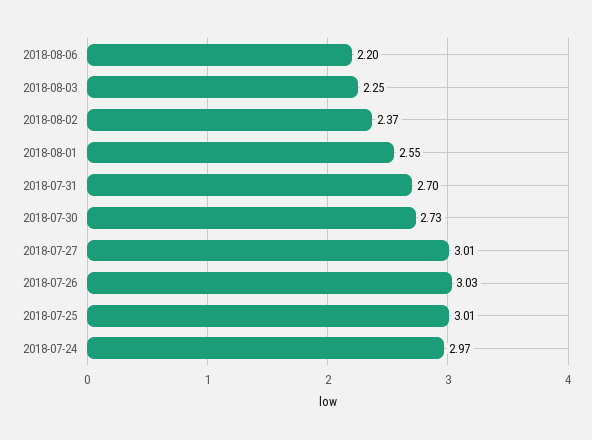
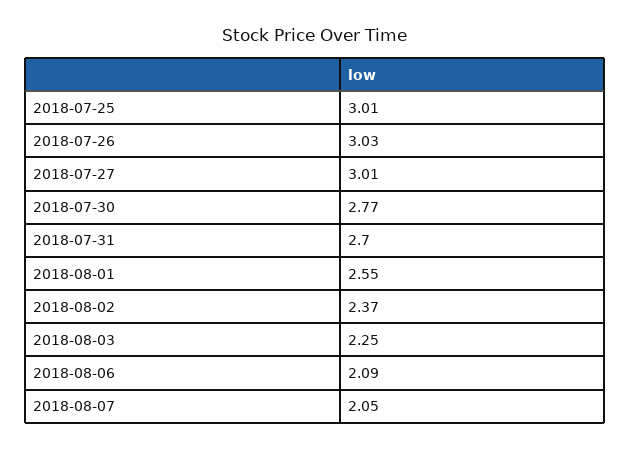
2018-08-06: 2.2 -> 2.09
2018-07-30: 2.73 -> 2.77
2018-07-24: 2.97 -> none
2018-08-07: none -> 2.05

